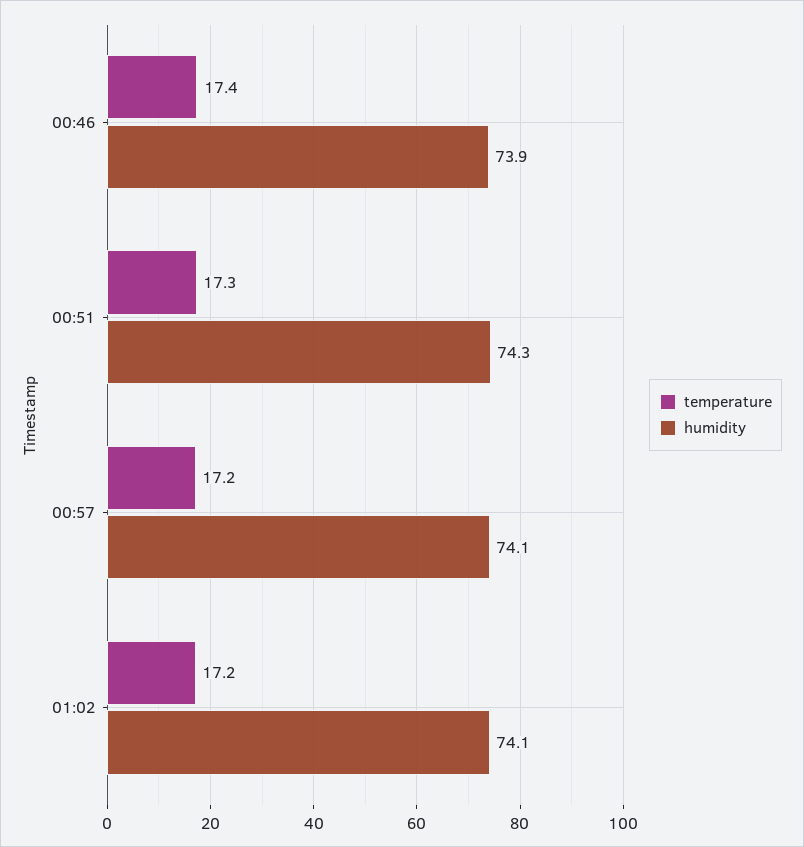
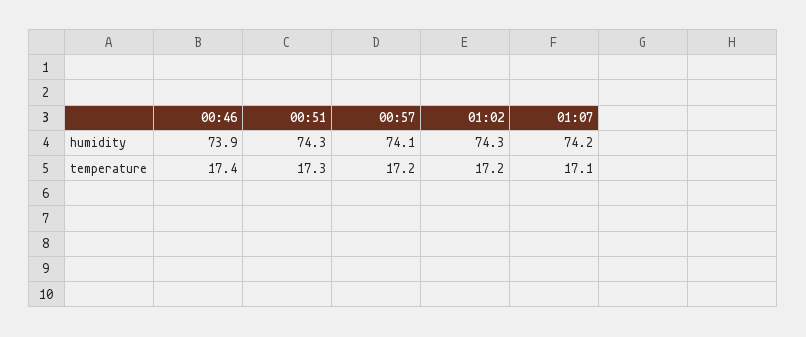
humidity, 01:02: 74.1 -> 74.3
humidity, 01:07: none -> 74.2
temperature, 01:07: none -> 17.1

